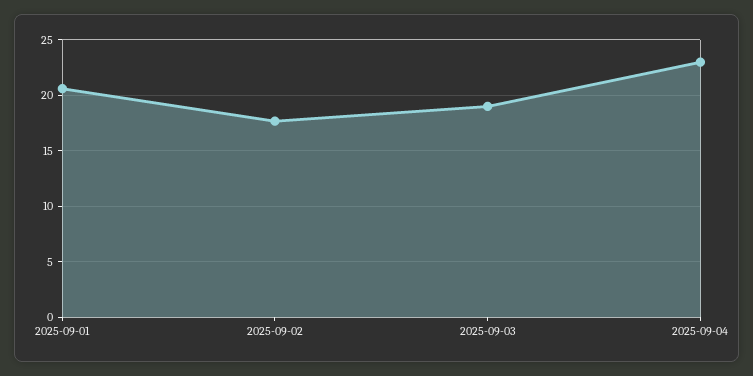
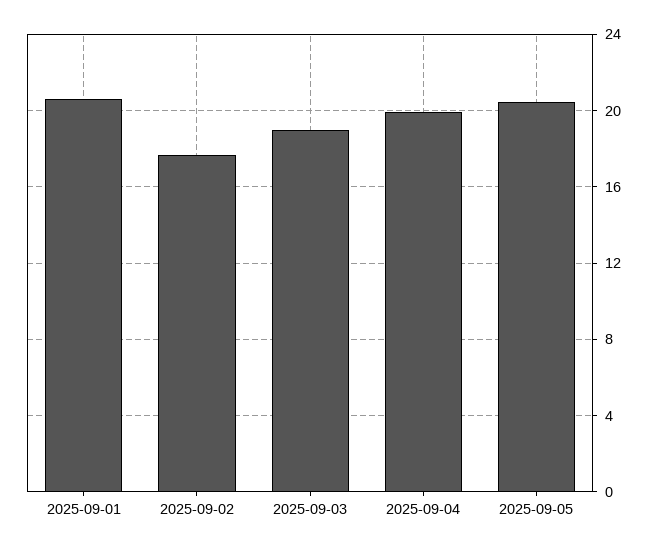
2025-09-04: 23 -> 20
2025-09-05: none -> 20.5

